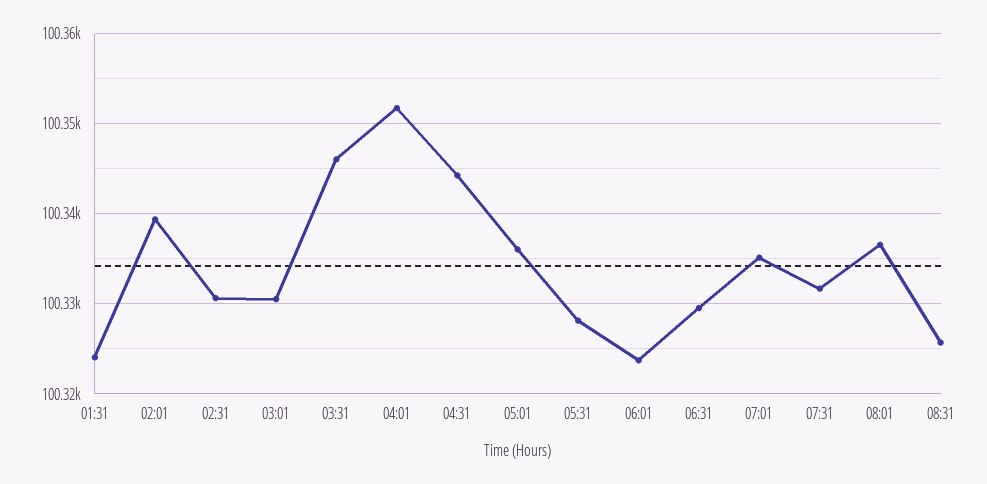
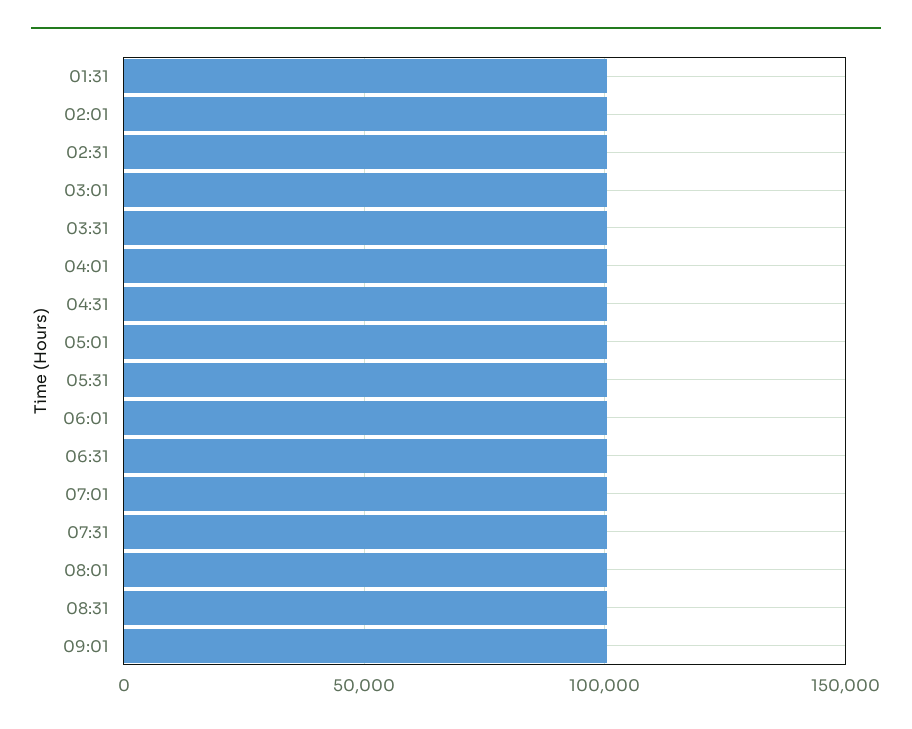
09:01: none -> 100000

